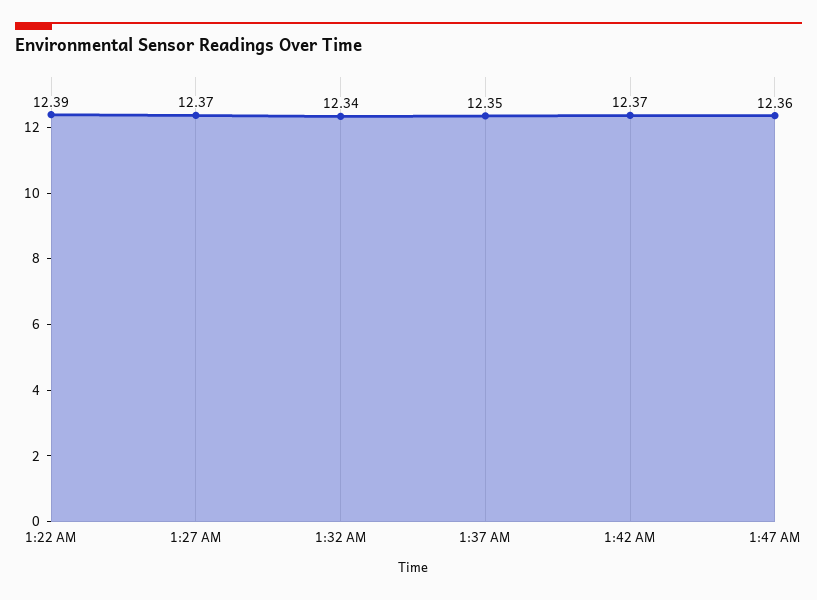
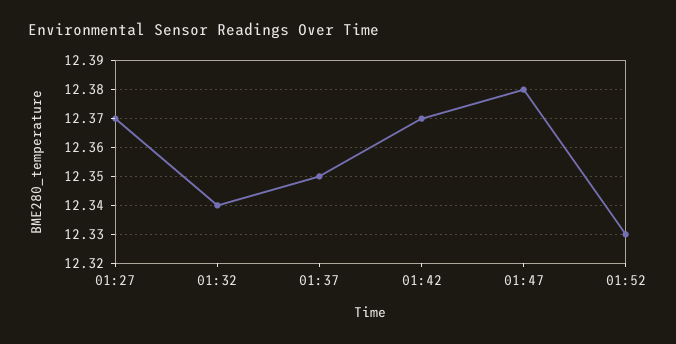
1:22 AM: 12.39 -> none
1:47 AM: 12.36 -> 12.38
01:52: none -> 12.33

